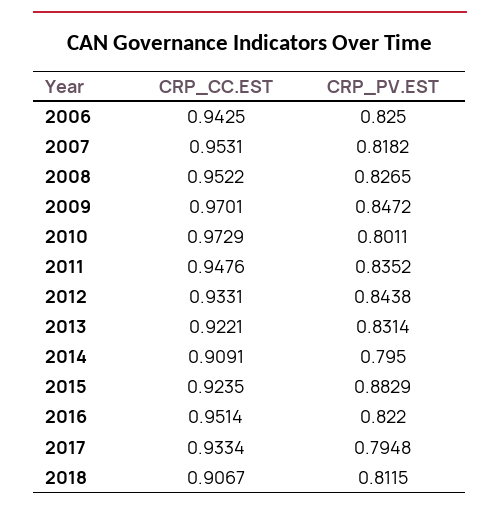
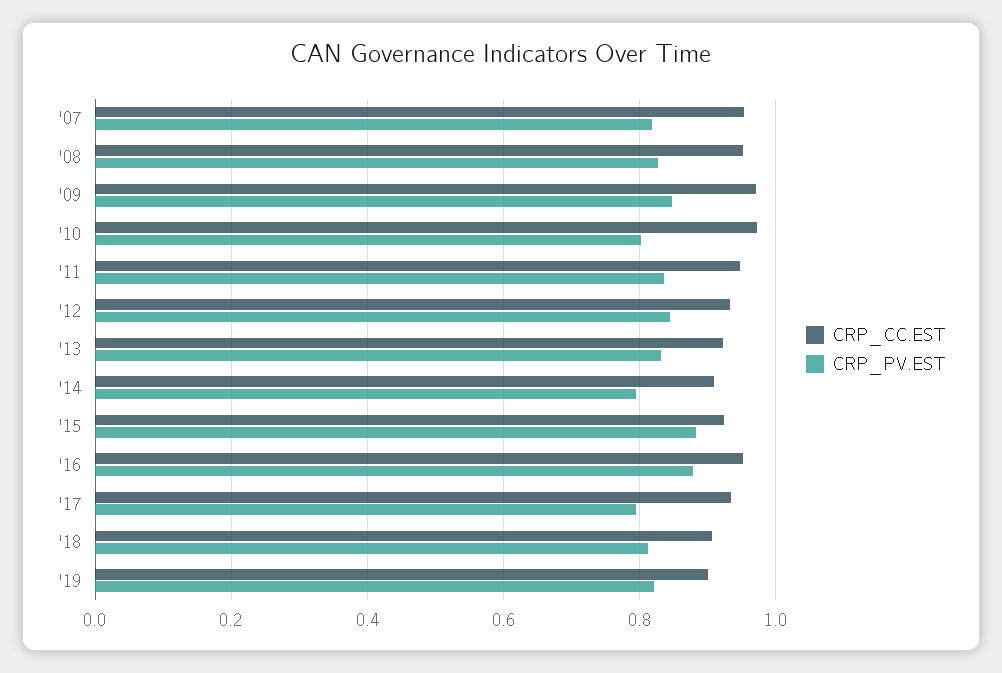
CRP_CC.EST, 2006: 0.9425 -> none
CRP_PV.EST, 2006: 0.825 -> none
CRP_PV.EST, 2016: 0.822 -> 0.88
CRP_CC.EST, '19: none -> 0.9
CRP_PV.EST, '19: none -> 0.82

